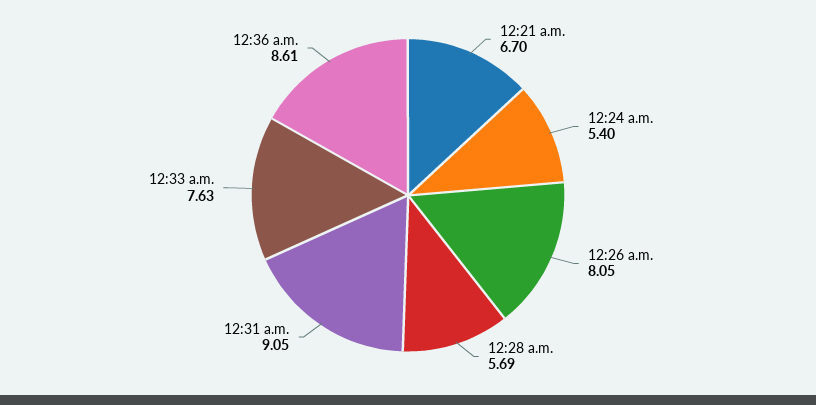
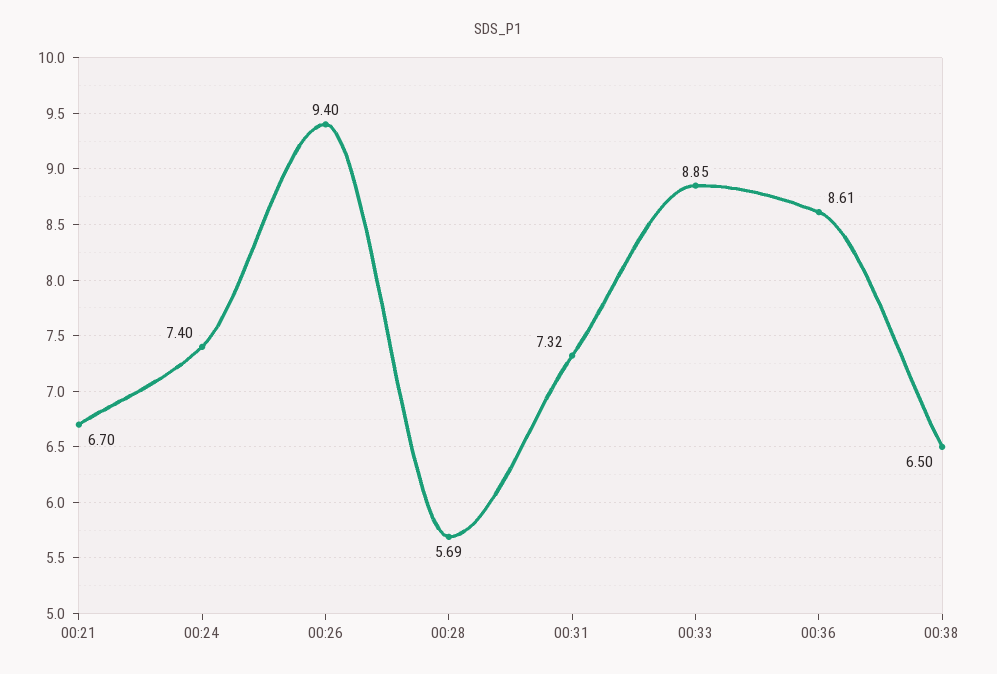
12:24 a.m.: 5.4 -> 7.4
12:26 a.m.: 8.05 -> 9.4
12:31 a.m.: 9.05 -> 7.32
12:33 a.m.: 7.63 -> 8.85
00:38: none -> 6.5

